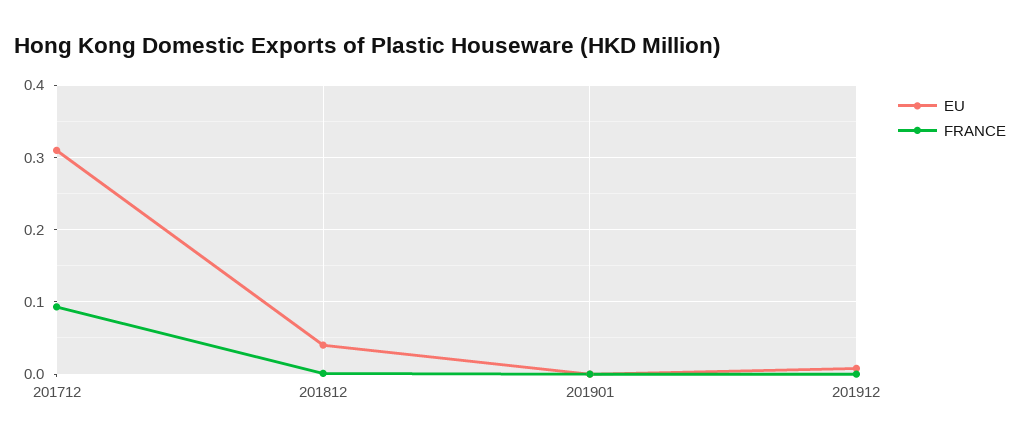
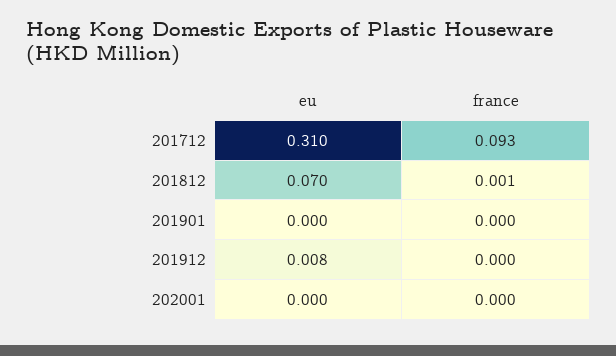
EU, 201812: 0.04 -> 0.07
EU, 202001: none -> 0
FRANCE, 202001: none -> 0

